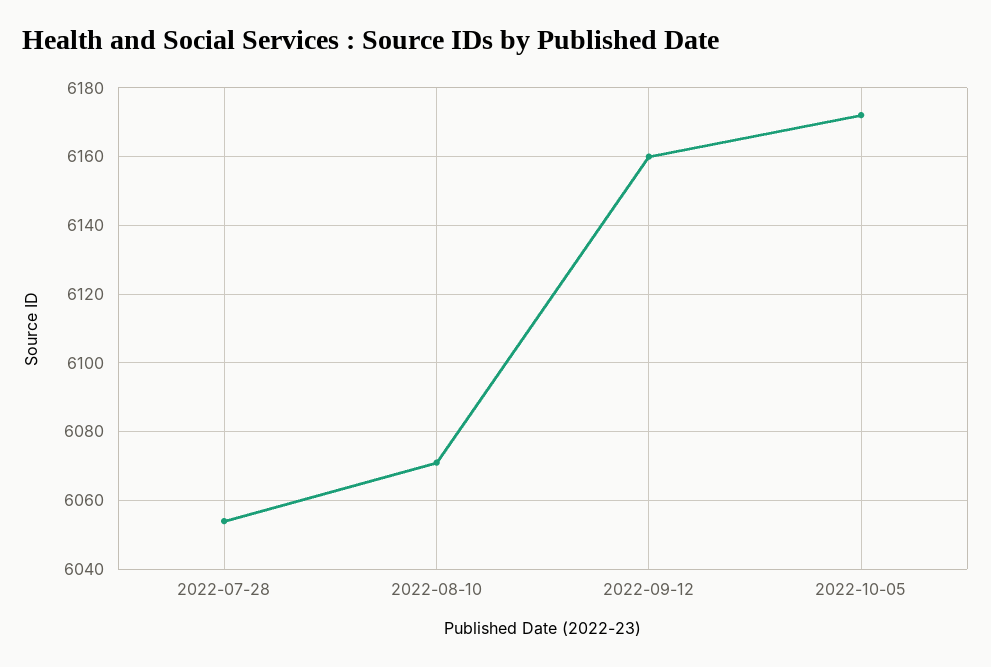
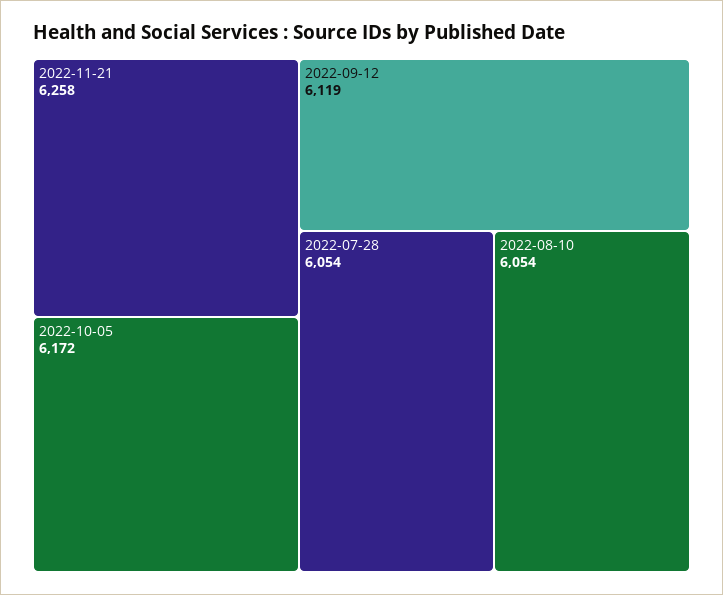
2022-08-10: 6070 -> 6054
2022-09-12: 6160 -> 6119
2022-11-21: none -> 6258

